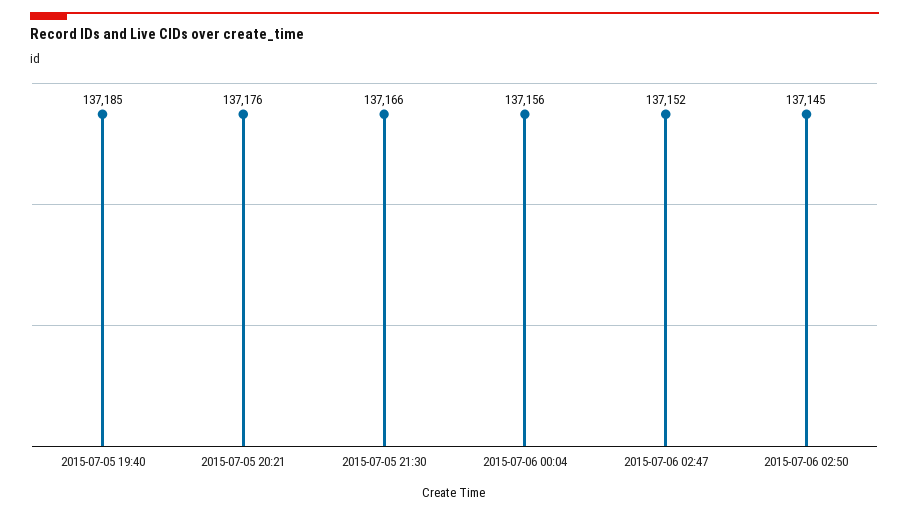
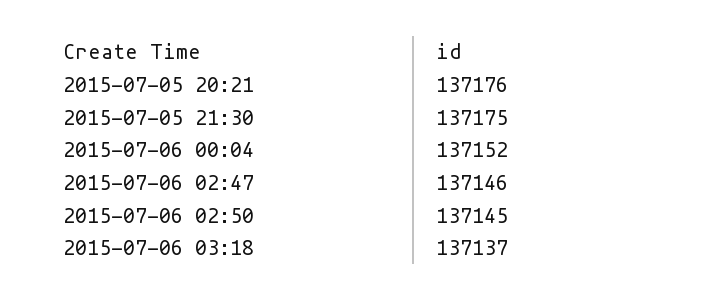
2015-07-05 19:40: 137185 -> none
2015-07-05 21:30: 137166 -> 137175
2015-07-06 00:04: 137156 -> 137152
2015-07-06 02:47: 137152 -> 137146
2015-07-06 03:18: none -> 137137

